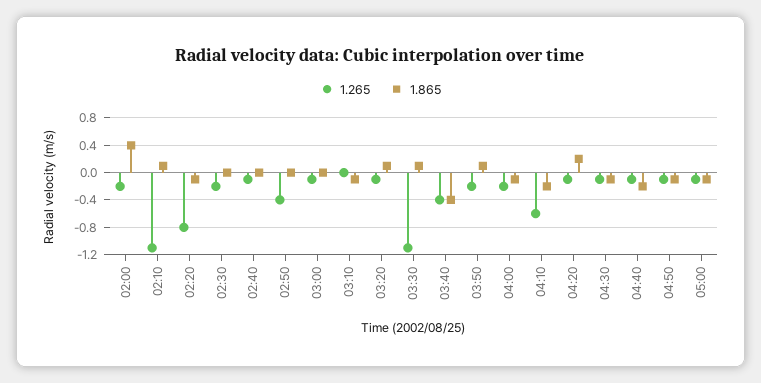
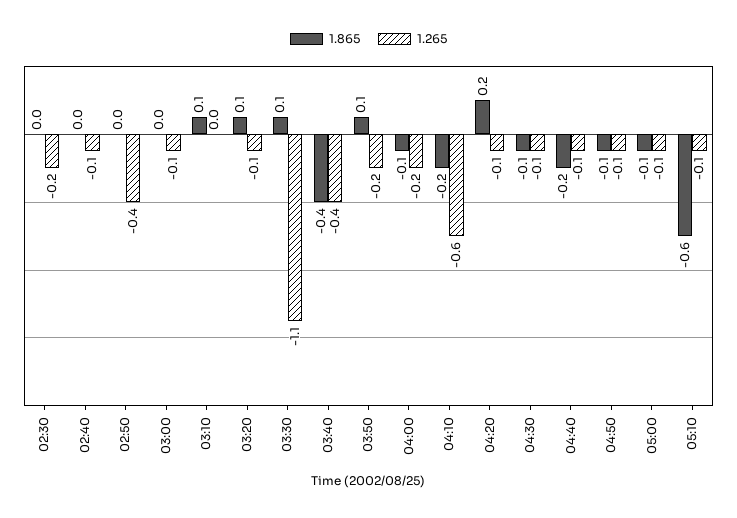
1.265, 02:00: -0.2 -> none
1.865, 02:00: 0.4 -> none
1.265, 02:10: -1.1 -> none
1.865, 02:10: 0.1 -> none
1.265, 02:20: -0.8 -> none
1.865, 02:20: -0.1 -> none
1.865, 03:10: -0.1 -> 0.1
1.865, 05:10: none -> -0.6
1.265, 05:10: none -> -0.1

